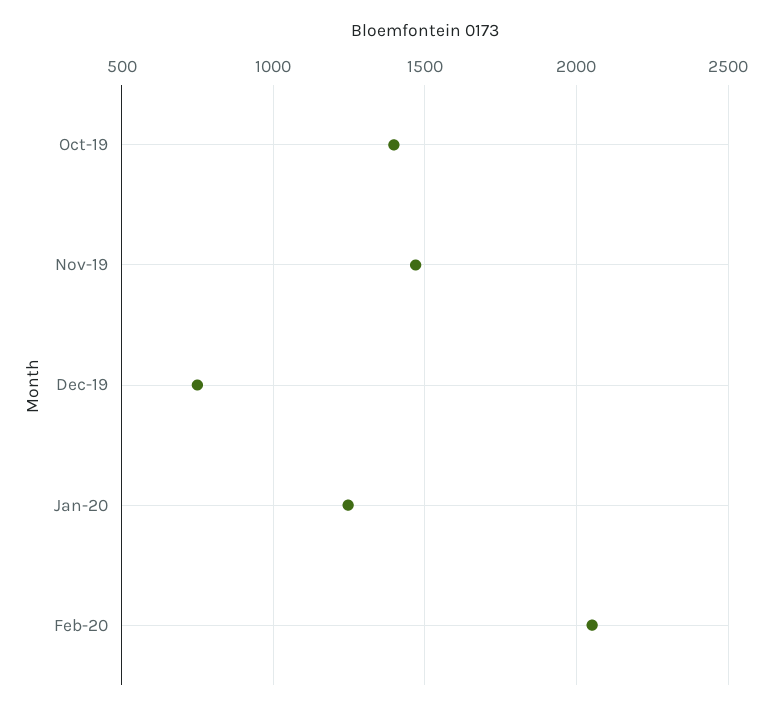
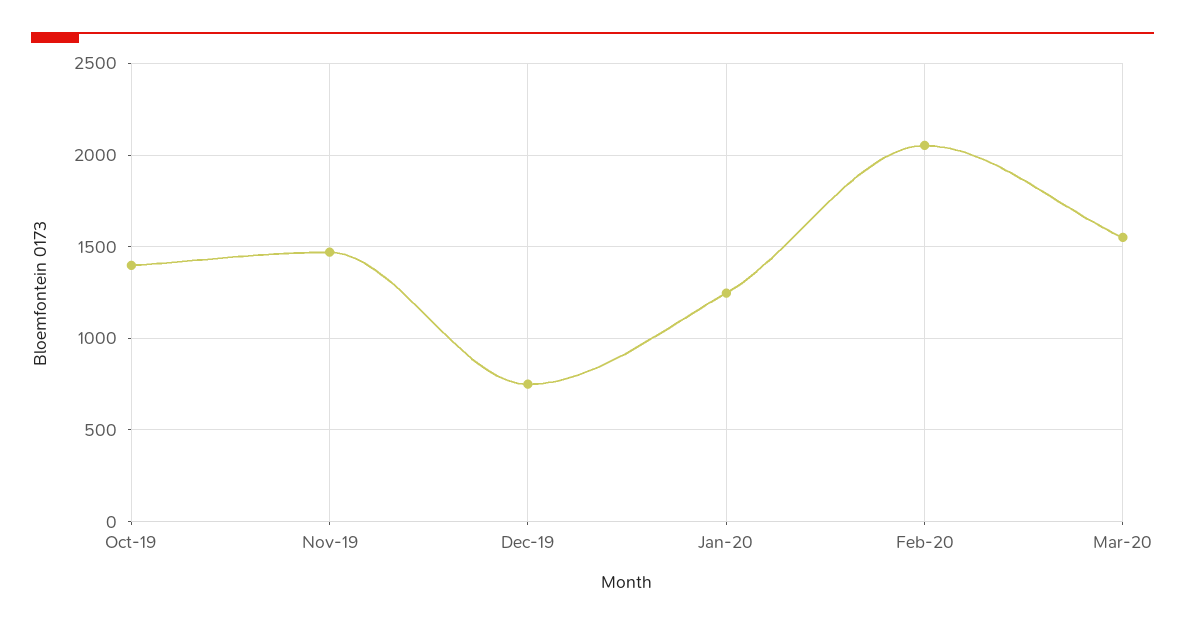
Mar-20: none -> 1550

